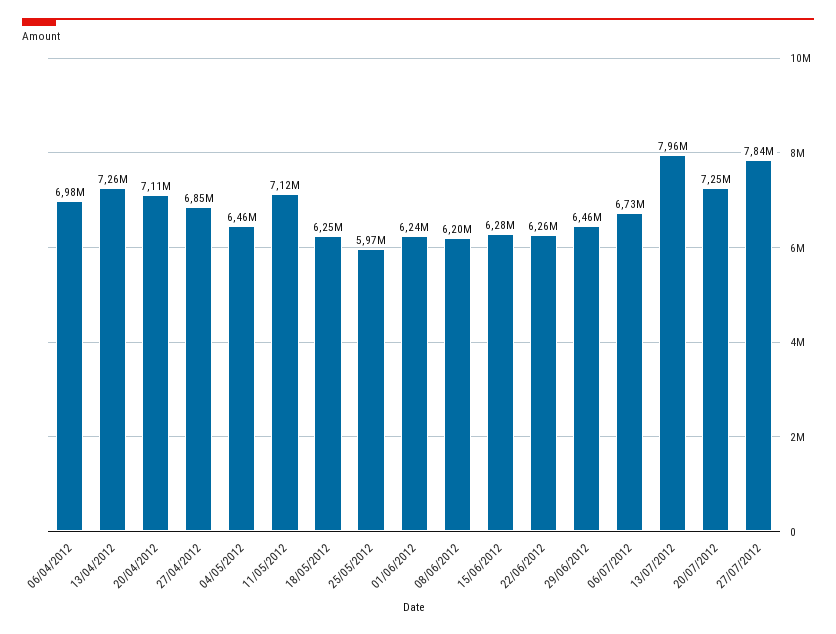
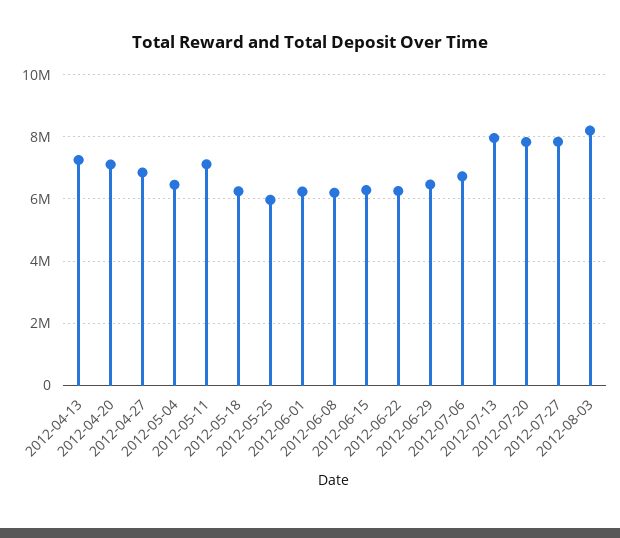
06/04/2012: 6980000 -> none
20/07/2012: 7250000 -> 7800000
2012-08-03: none -> 8200000

